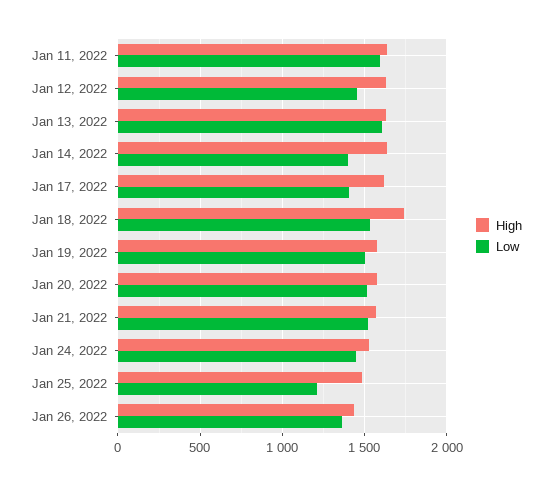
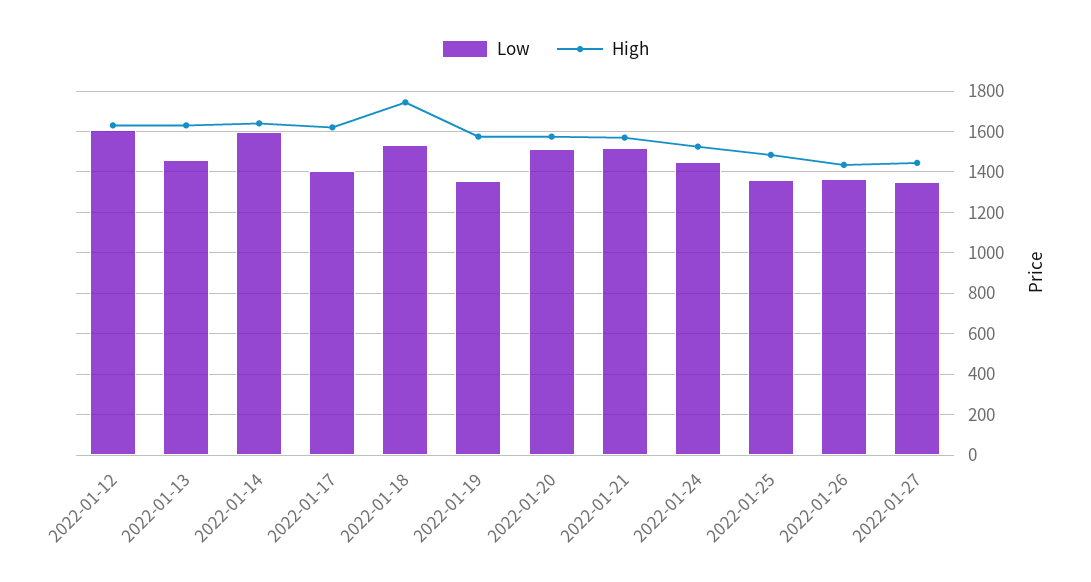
High, Jan 11, 2022: 1650 -> none
Low, Jan 11, 2022: 1600 -> none
Low, Jan 12, 2022: 1450 -> 1600
Low, Jan 13, 2022: 1600 -> 1450
Low, Jan 14, 2022: 1400 -> 1600
Low, Jan 19, 2022: 1500 -> 1350
Low, Jan 25, 2022: 1200 -> 1350
Low, 2022-01-27: none -> 1350
High, 2022-01-27: none -> 1450

